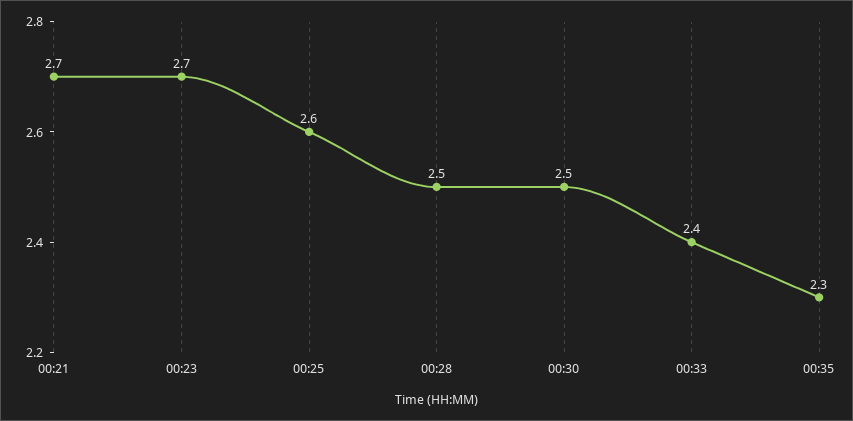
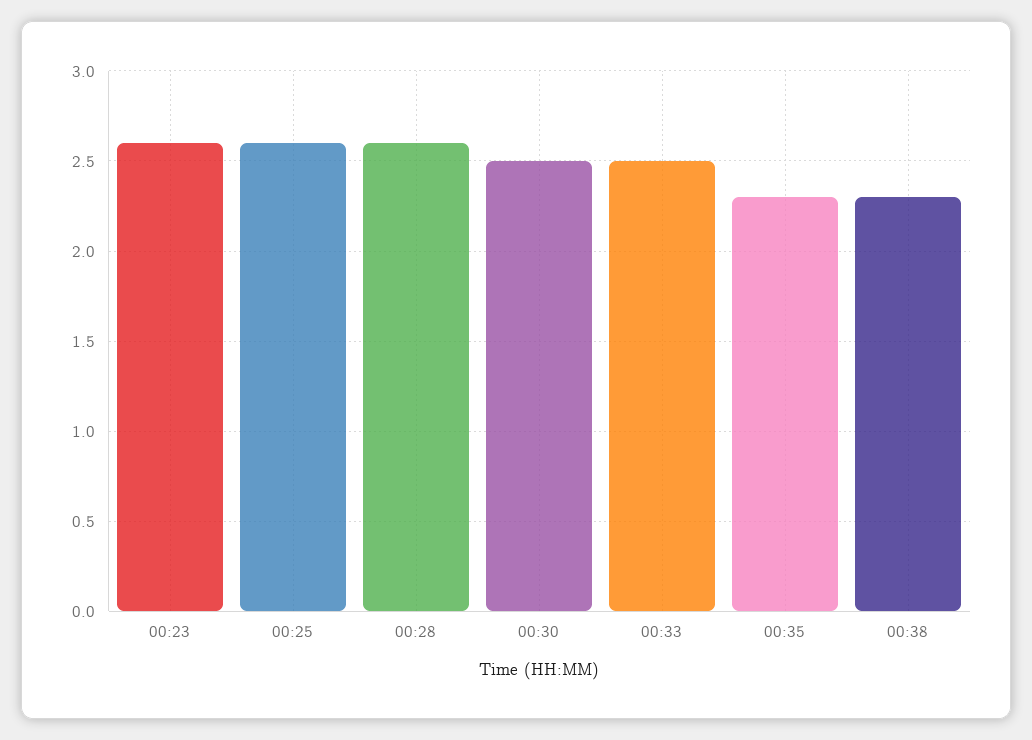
00:21: 2.7 -> none
00:23: 2.7 -> 2.6
00:28: 2.5 -> 2.6
00:33: 2.4 -> 2.5
00:38: none -> 2.3

